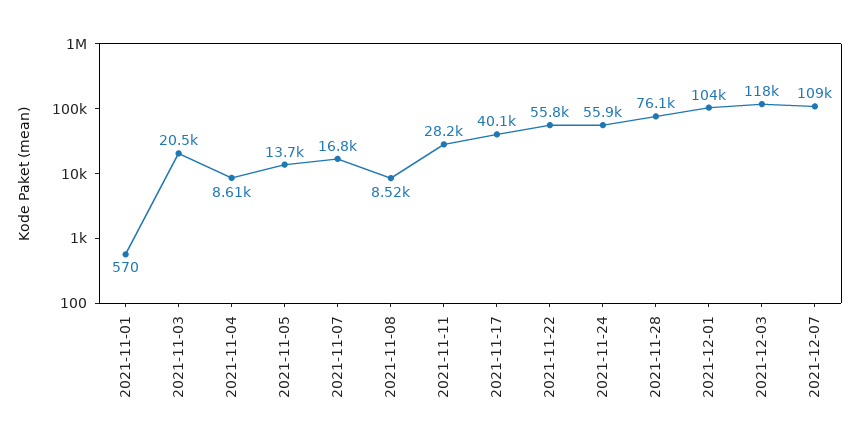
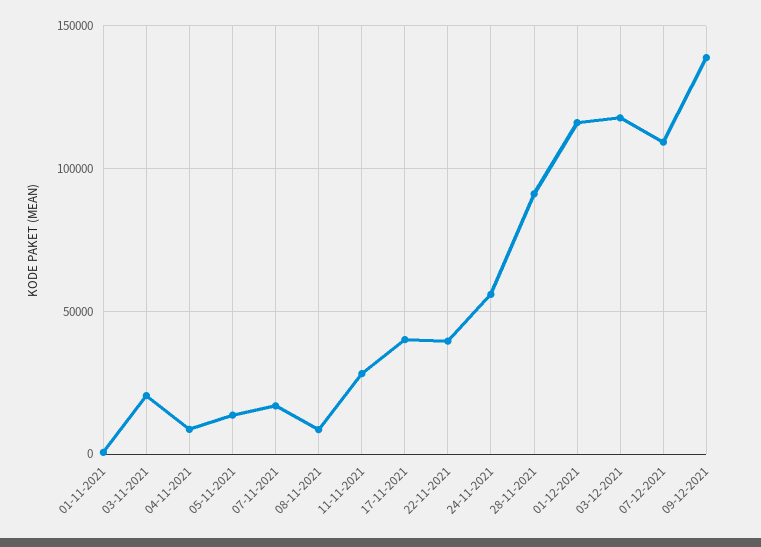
2021-11-22: 55800 -> 40000
2021-11-28: 76100 -> 90000
2021-12-01: 104000 -> 115000
09-12-2021: none -> 140000

